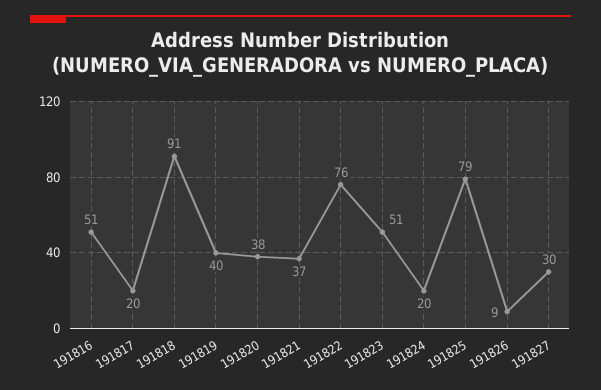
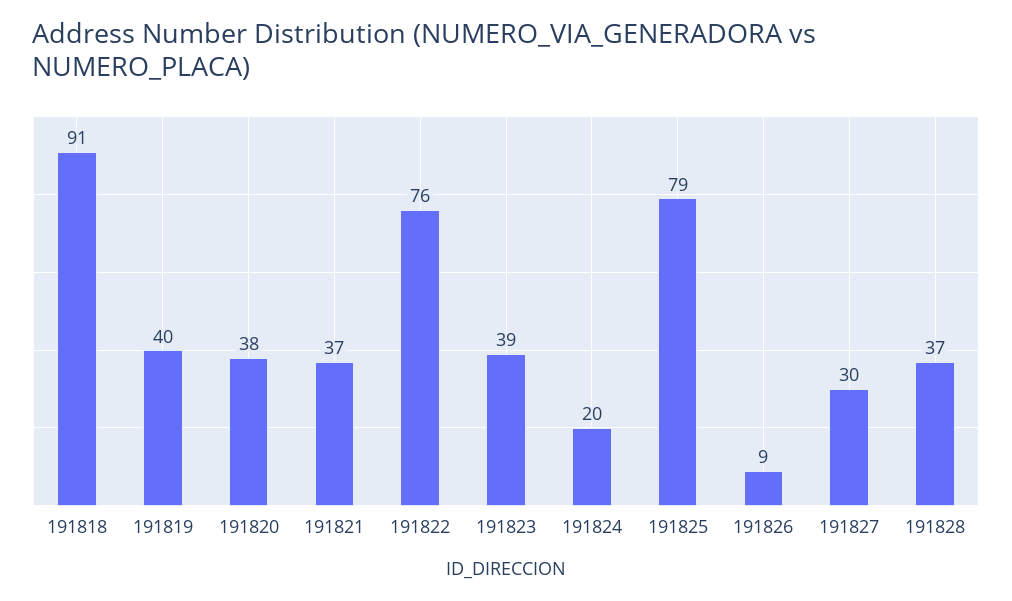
191816: 51 -> none
191817: 20 -> none
191823: 51 -> 39
191828: none -> 37

